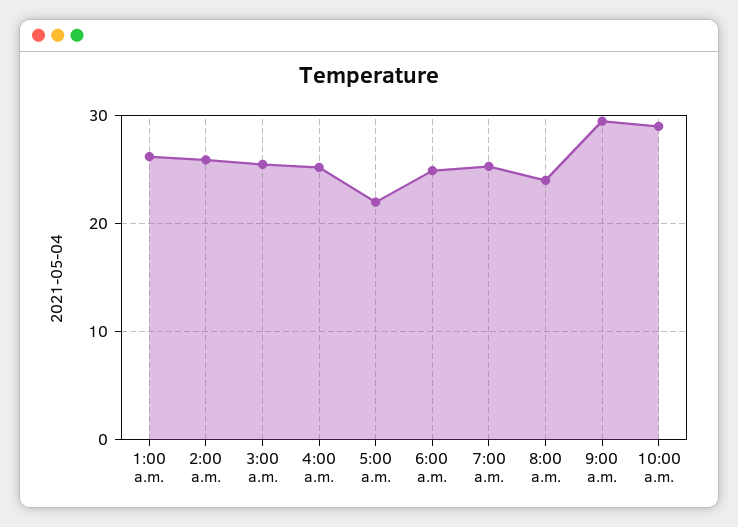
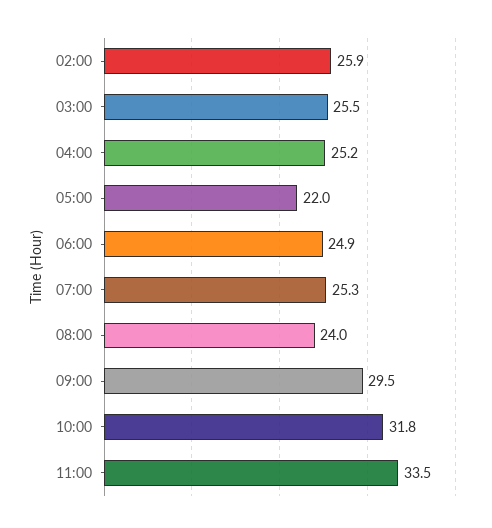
1:00 a.m.: 26 -> none
10:00 a.m.: 29 -> 31.8
11:00: none -> 33.5

